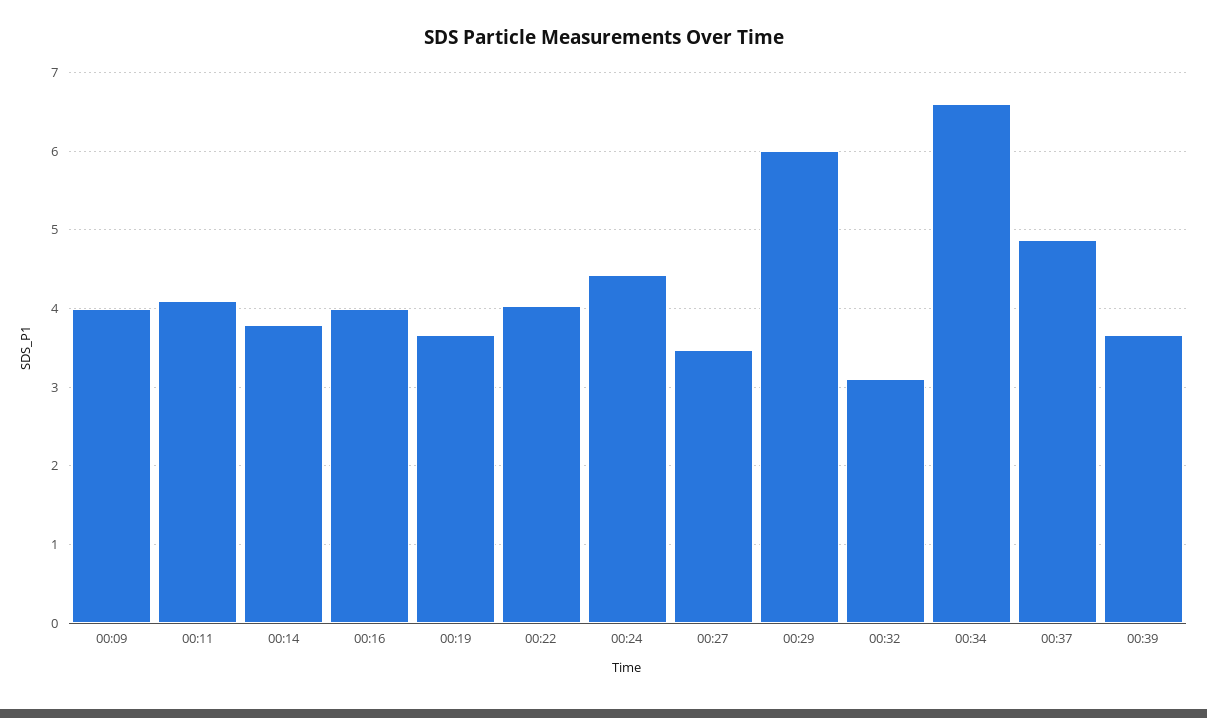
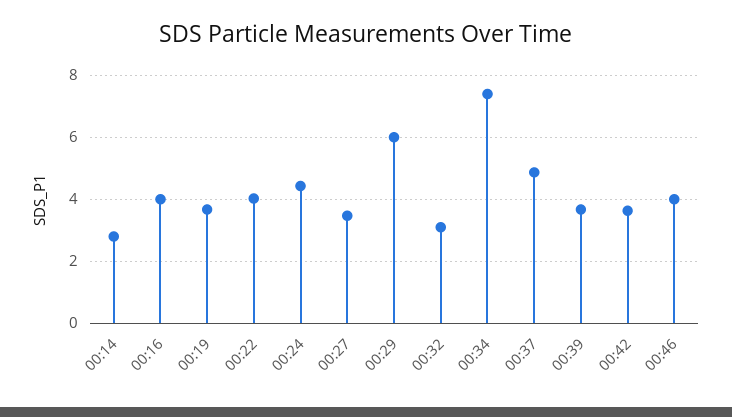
00:09: 4 -> none
00:11: 4.1 -> none
00:14: 3.8 -> 2.8
00:34: 6.6 -> 7.4
00:42: none -> 3.6
00:46: none -> 4

